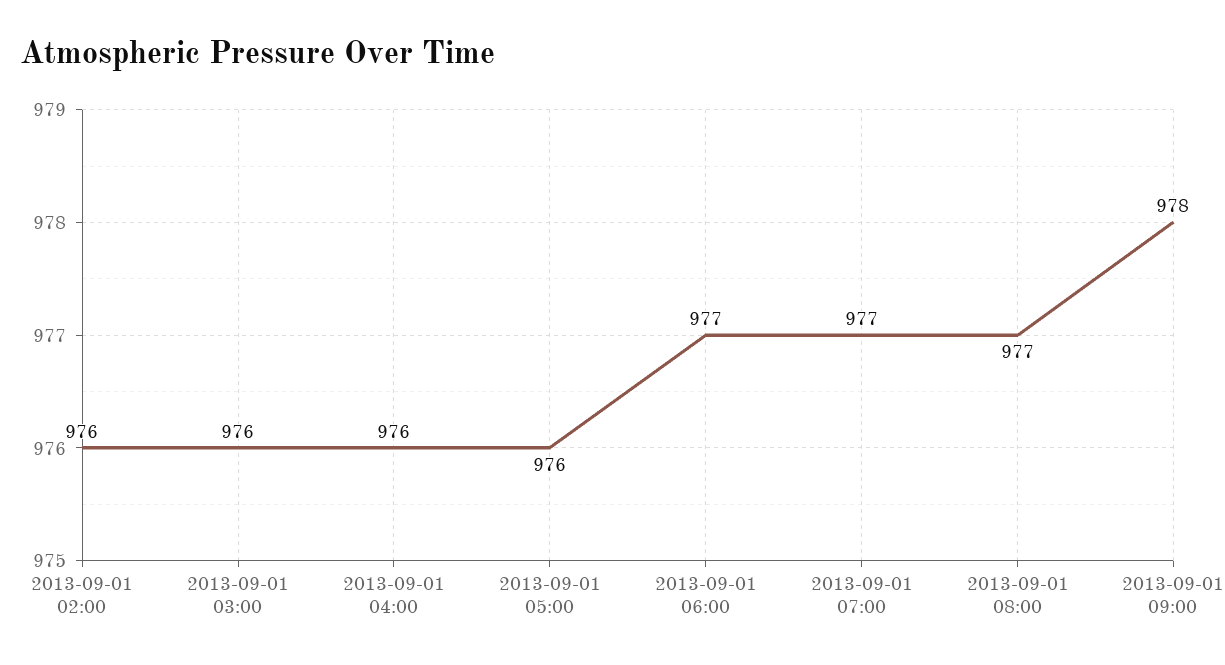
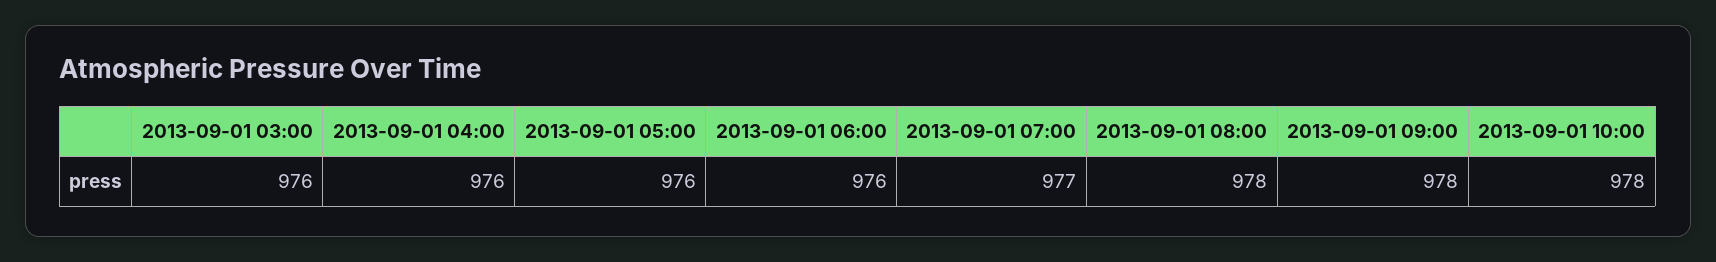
2013-09-01 02:00: 976 -> none
2013-09-01 06:00: 977 -> 976
2013-09-01 08:00: 977 -> 978
2013-09-01 10:00: none -> 978

